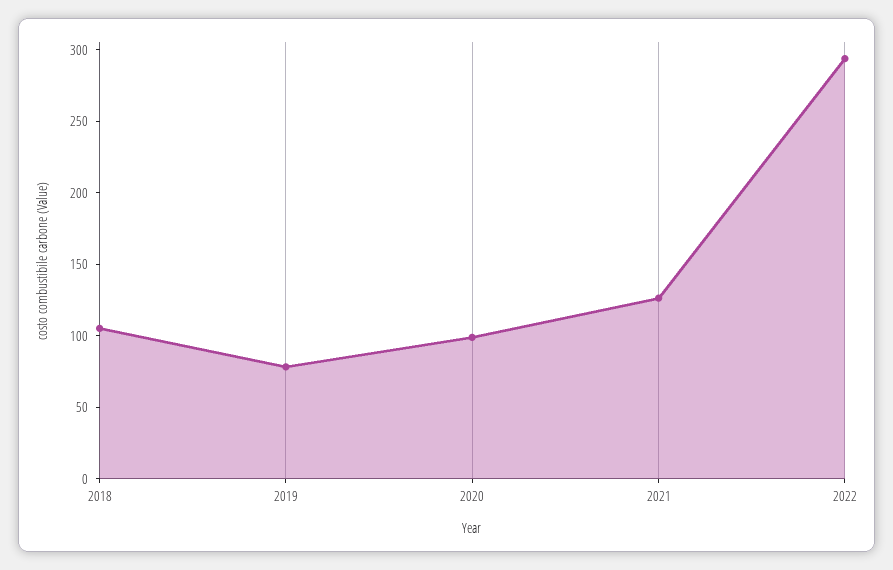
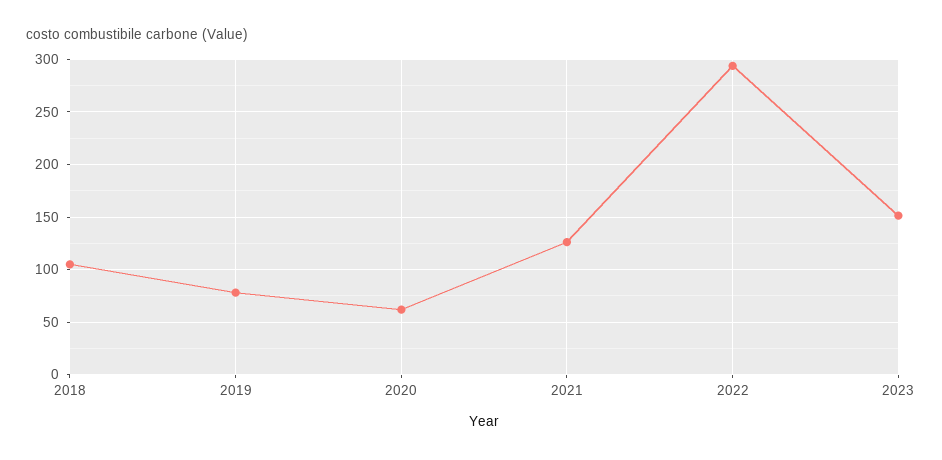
2020: 100 -> 60
2023: none -> 150

